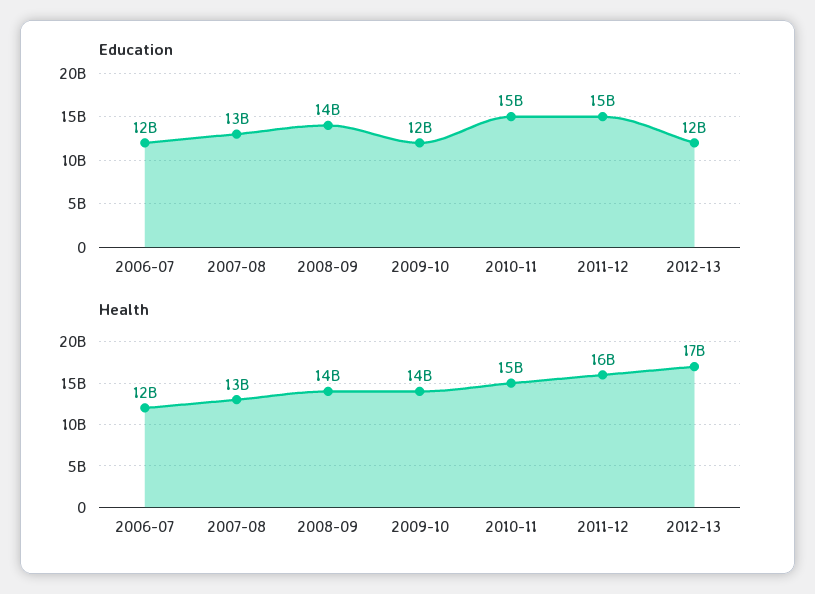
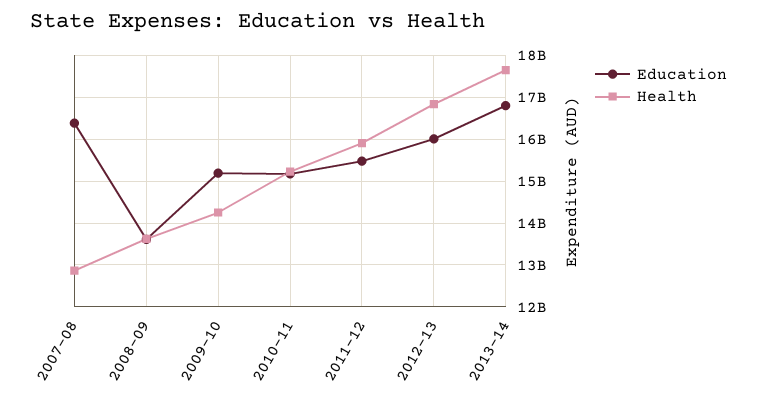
Education, 2006-07: 12000000000 -> none
Education, 2007-08: 13000000000 -> 16400000000
Education, 2009-10: 12000000000 -> 15200000000
Education, 2012-13: 12000000000 -> 16000000000
Health, 2006-07: 12000000000 -> none
Education, 2013-14: none -> 16800000000
Health, 2013-14: none -> 17600000000

